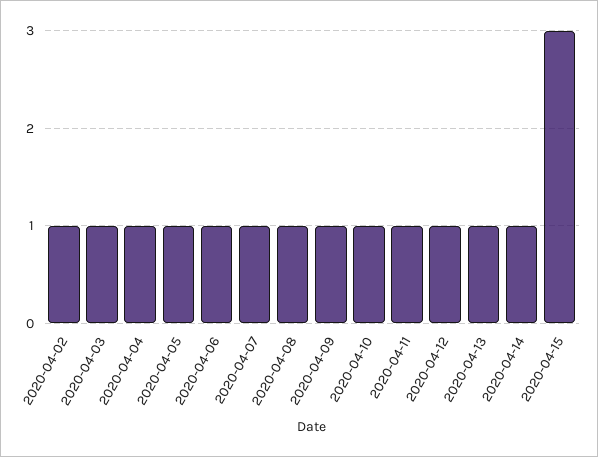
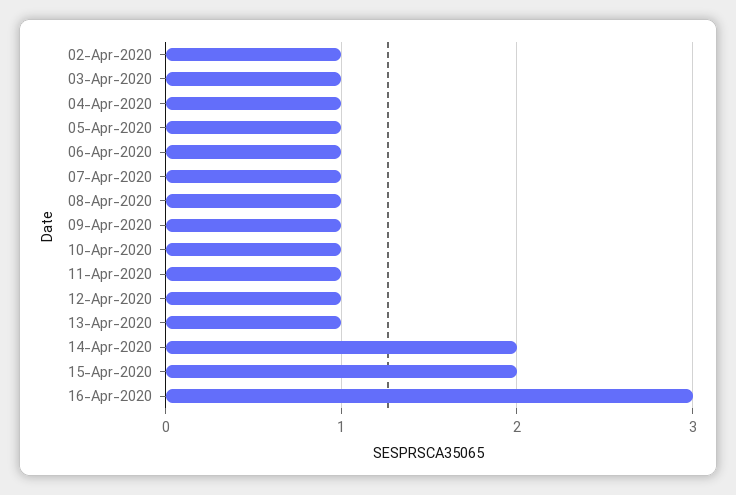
2020-04-14: 1 -> 2
2020-04-15: 3 -> 2
16-Apr-2020: none -> 3

